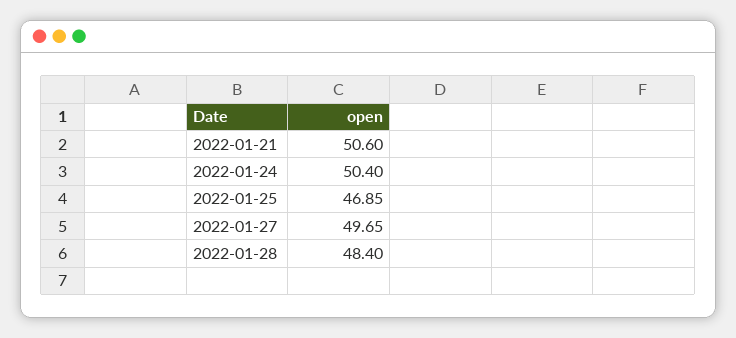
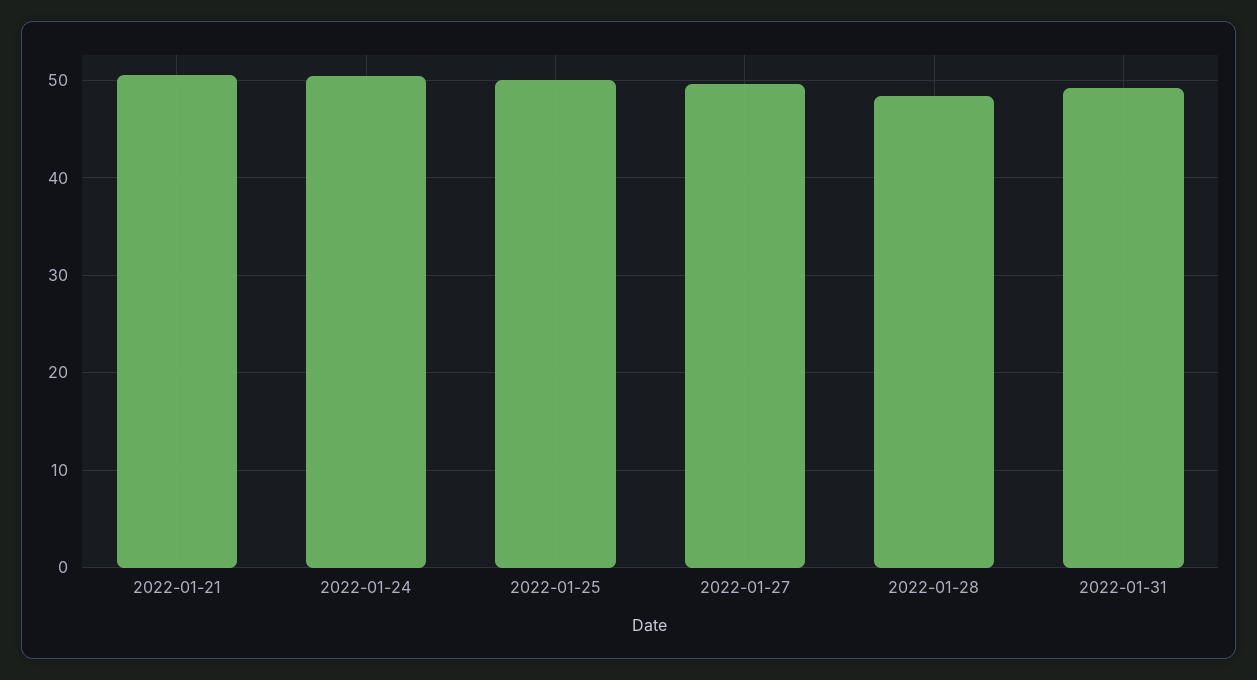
2022-01-25: 46.85 -> 50
2022-01-31: none -> 49

